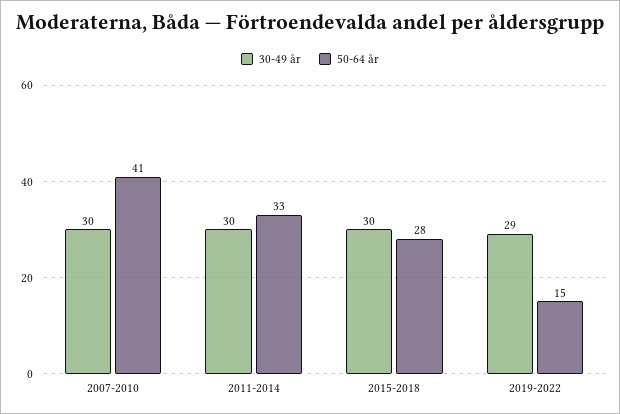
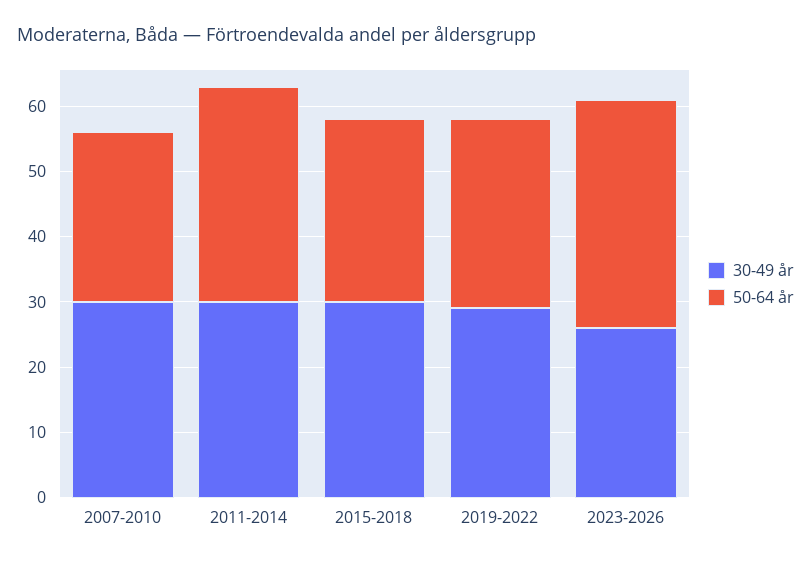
50-64 år, 2007-2010: 41 -> 25
50-64 år, 2019-2022: 15 -> 30
30-49 år, 2023-2026: none -> 25
50-64 år, 2023-2026: none -> 35

